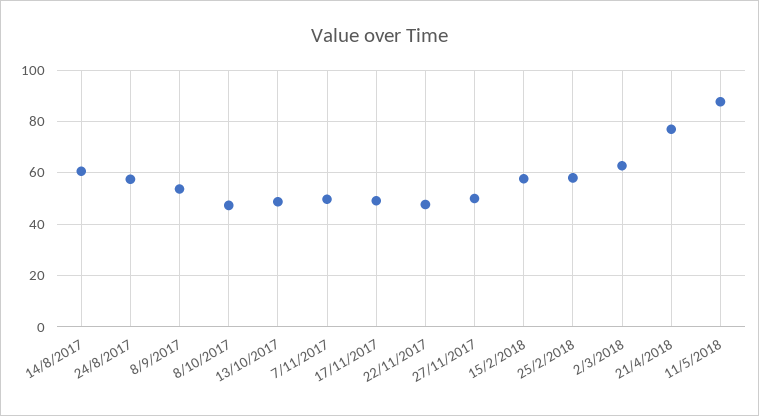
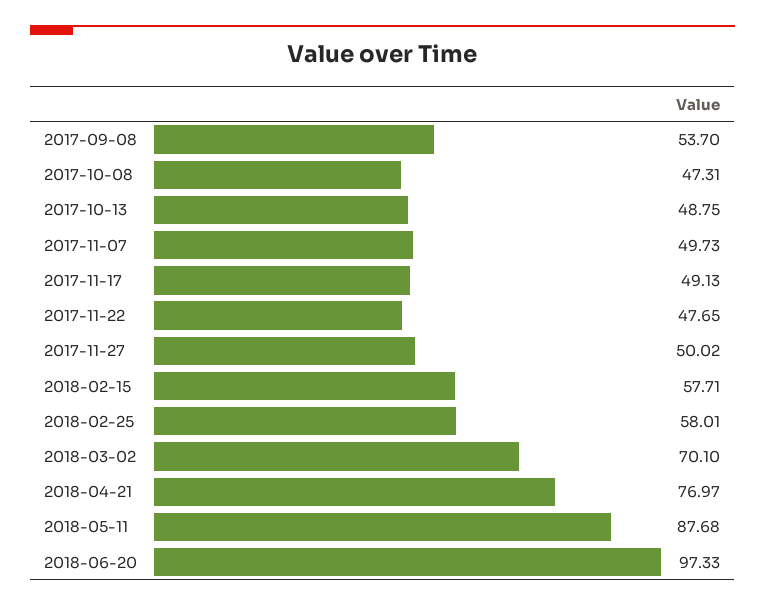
14/8/2017: 60 -> none
24/8/2017: 57.5 -> none
2/3/2018: 62.5 -> 70.1
2018-06-20: none -> 97.33

